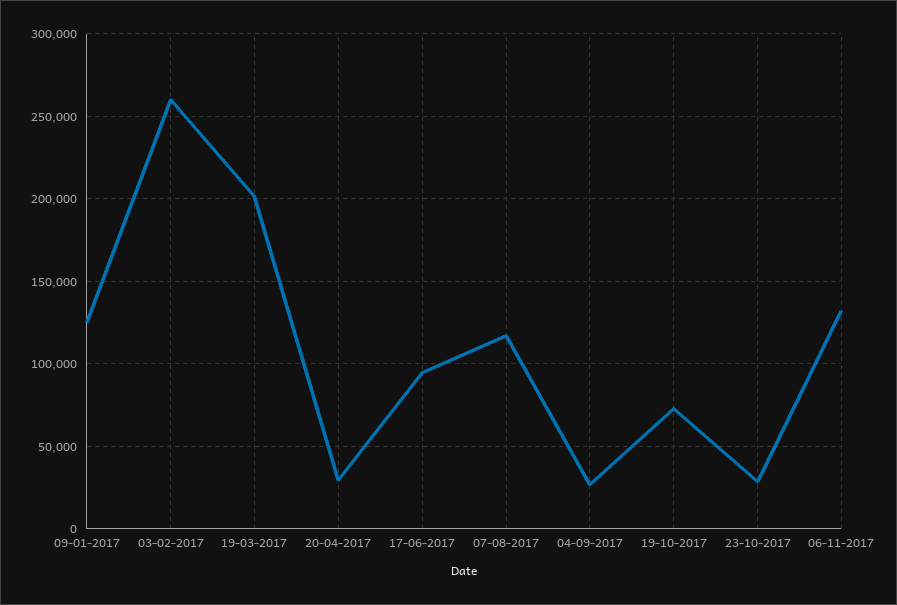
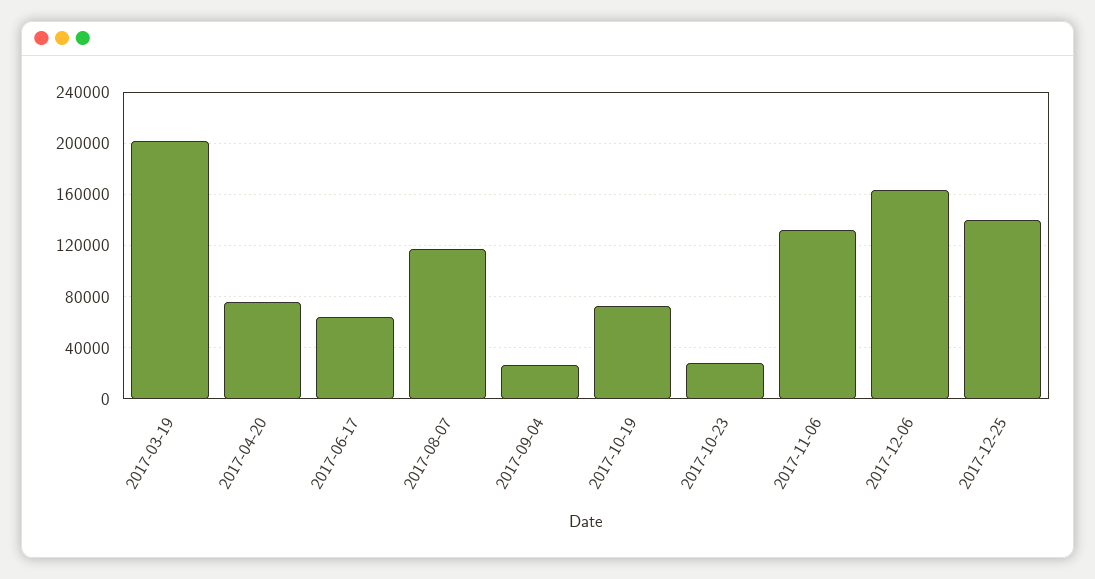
09-01-2017: 125000 -> none
03-02-2017: 260000 -> none
20-04-2017: 30000 -> 75000
17-06-2017: 95000 -> 65000
2017-12-06: none -> 165000
2017-12-25: none -> 140000

